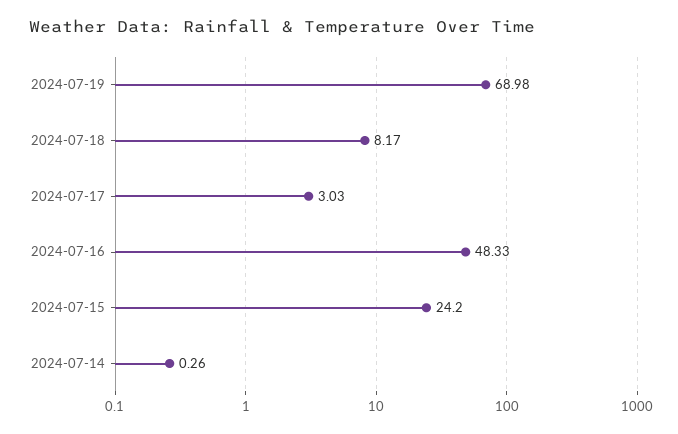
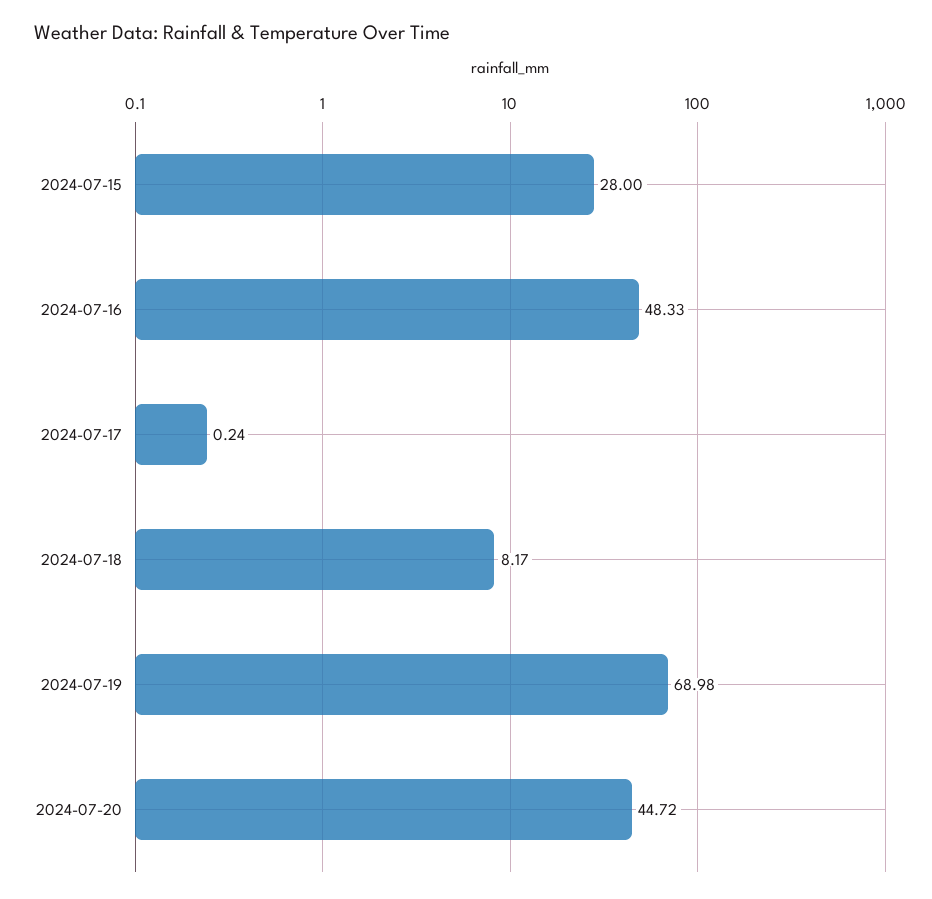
2024-07-17: 3.03 -> 0.24
2024-07-15: 24.2 -> 28
2024-07-14: 0.26 -> none
2024-07-20: none -> 44.72

